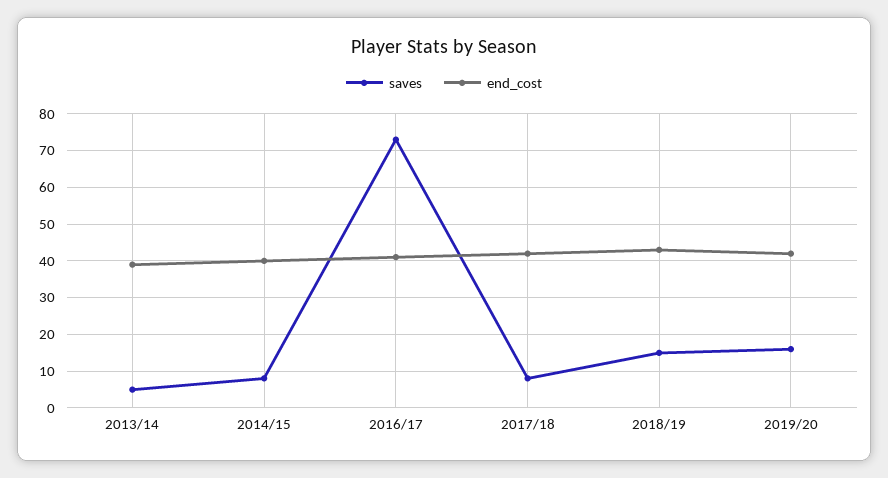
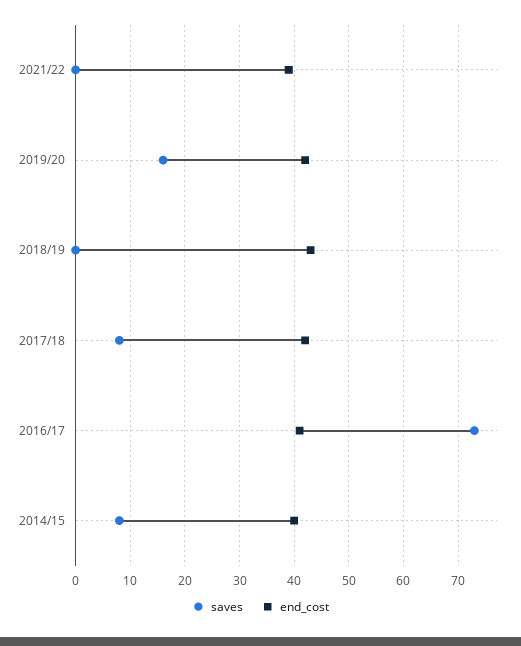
saves, 2013/14: 5 -> none
end_cost, 2013/14: 40 -> none
saves, 2018/19: 15 -> 0
saves, 2021/22: none -> 0
end_cost, 2021/22: none -> 40

